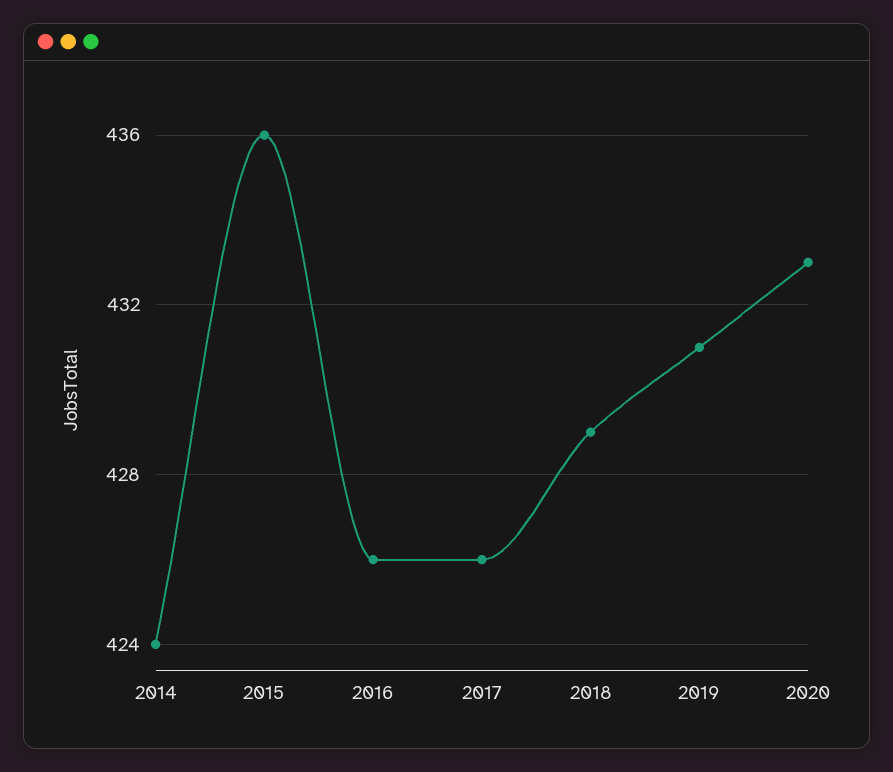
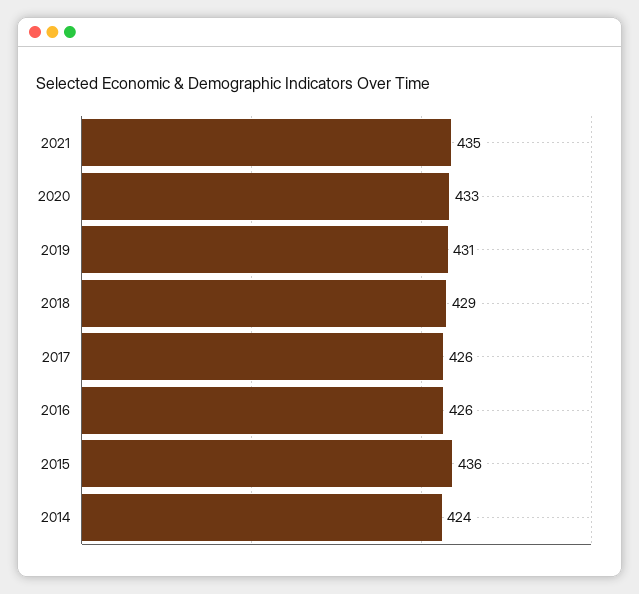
2021: none -> 435

